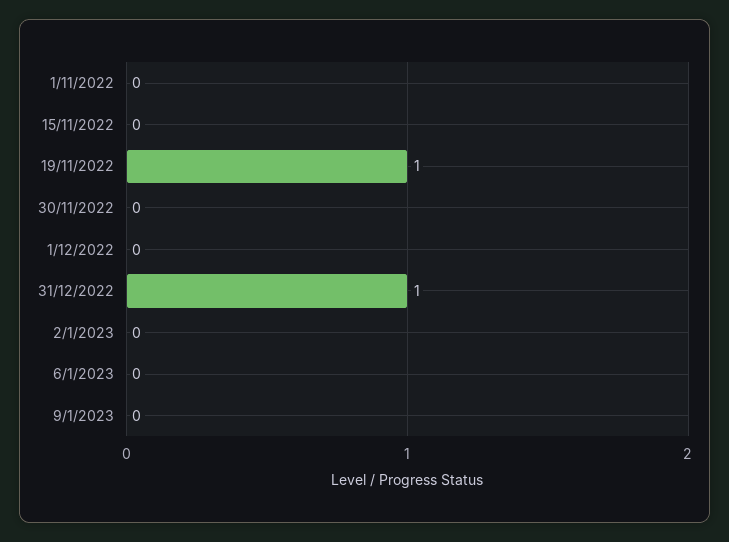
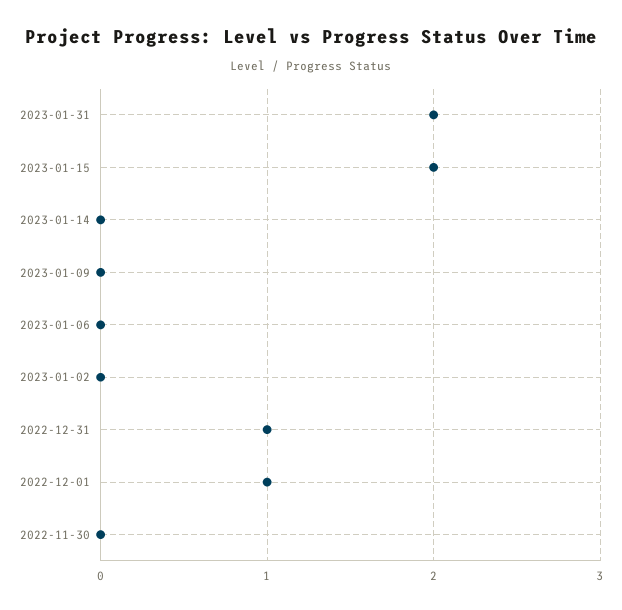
1/11/2022: 0 -> none
15/11/2022: 0 -> none
19/11/2022: 1 -> none
1/12/2022: 0 -> 1
2023-01-31: none -> 2
2023-01-15: none -> 2
2023-01-14: none -> 0

